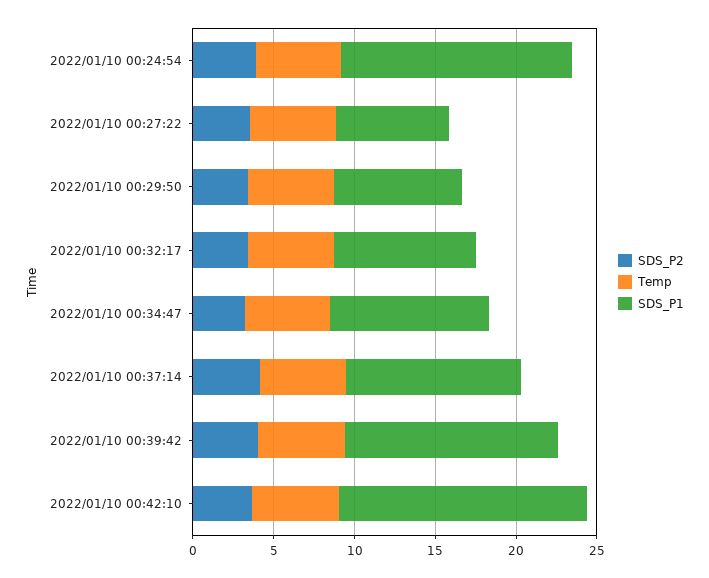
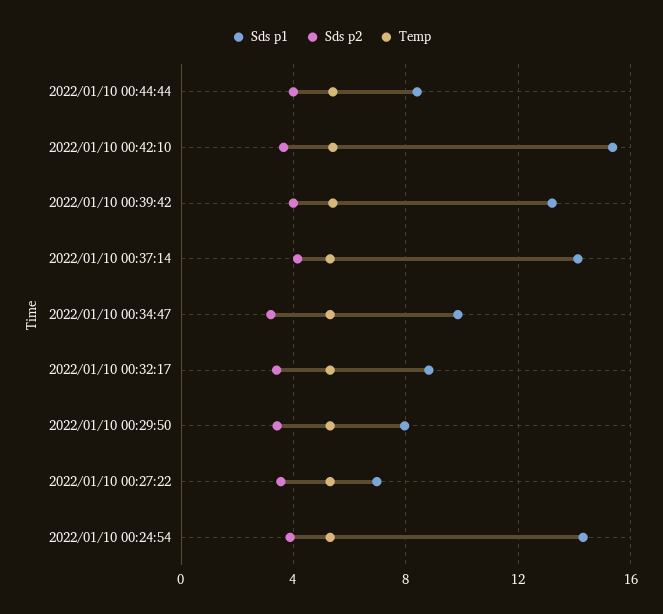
SDS_P1, 2022/01/10 00:37:14: 11 -> 14
SDS_P1, 2022/01/10 00:44:44: none -> 8.5
SDS_P2, 2022/01/10 00:44:44: none -> 4
Temp, 2022/01/10 00:44:44: none -> 5.5

